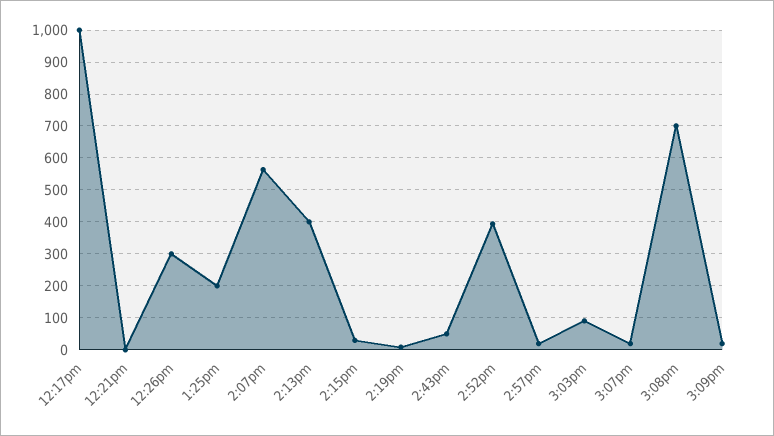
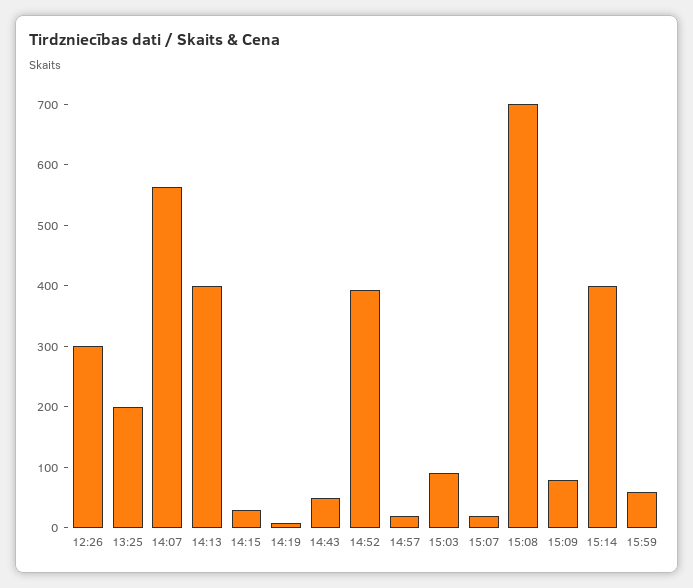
12:17pm: 1000 -> none
12:21pm: 0 -> none
3:09pm: 20 -> 80
15:14: none -> 400
15:59: none -> 60

